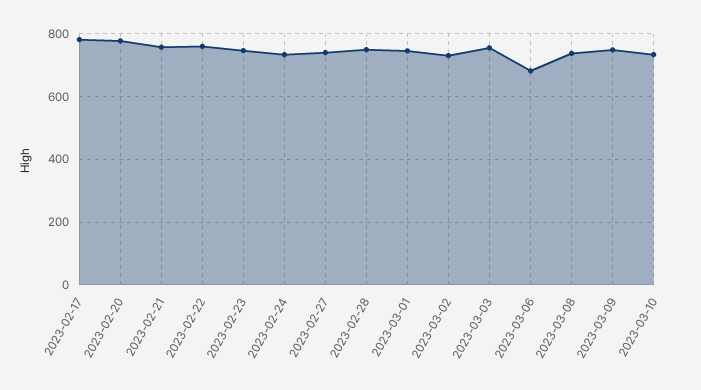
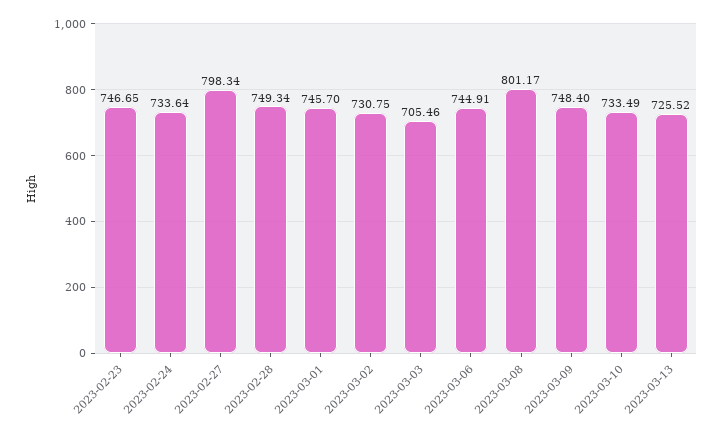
2023-02-17: 780 -> none
2023-02-20: 780 -> none
2023-02-21: 760 -> none
2023-02-22: 760 -> none
2023-02-27: 740 -> 798.34
2023-03-03: 760 -> 705.46
2023-03-06: 680 -> 744.91
2023-03-08: 740 -> 801.17
2023-03-13: none -> 725.52

